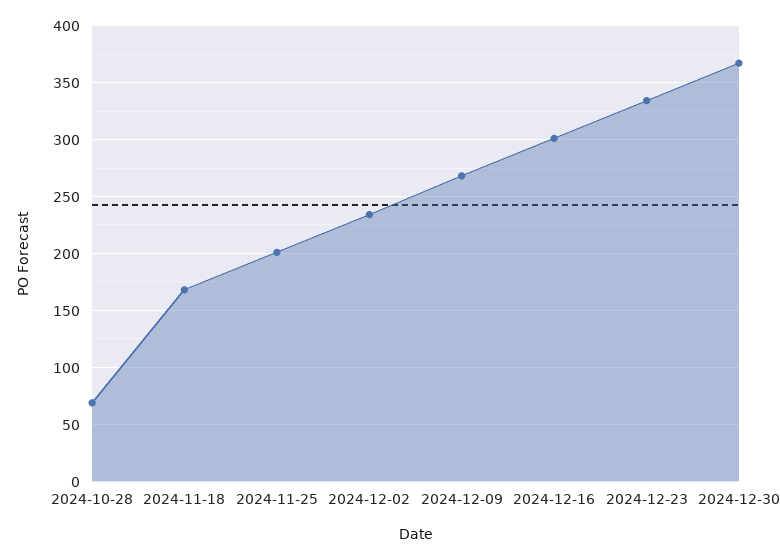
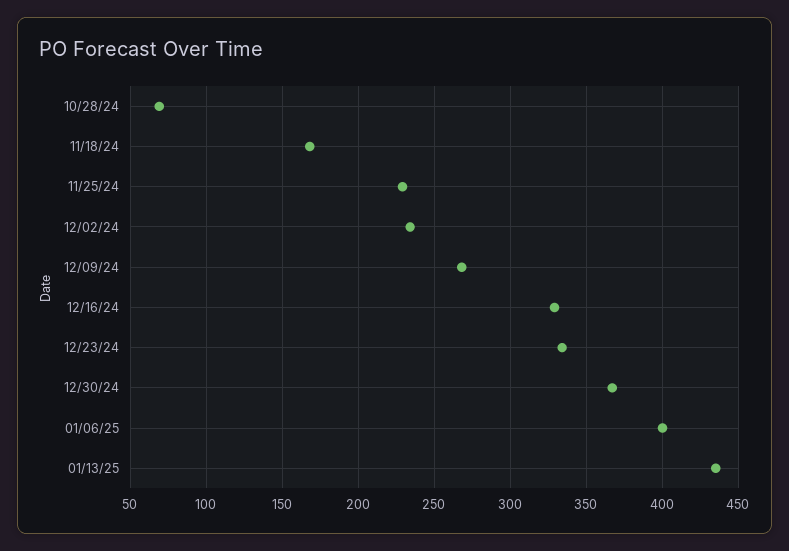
2024-11-25: 200 -> 230
2024-12-16: 300 -> 330
01/06/25: none -> 400
01/13/25: none -> 435

